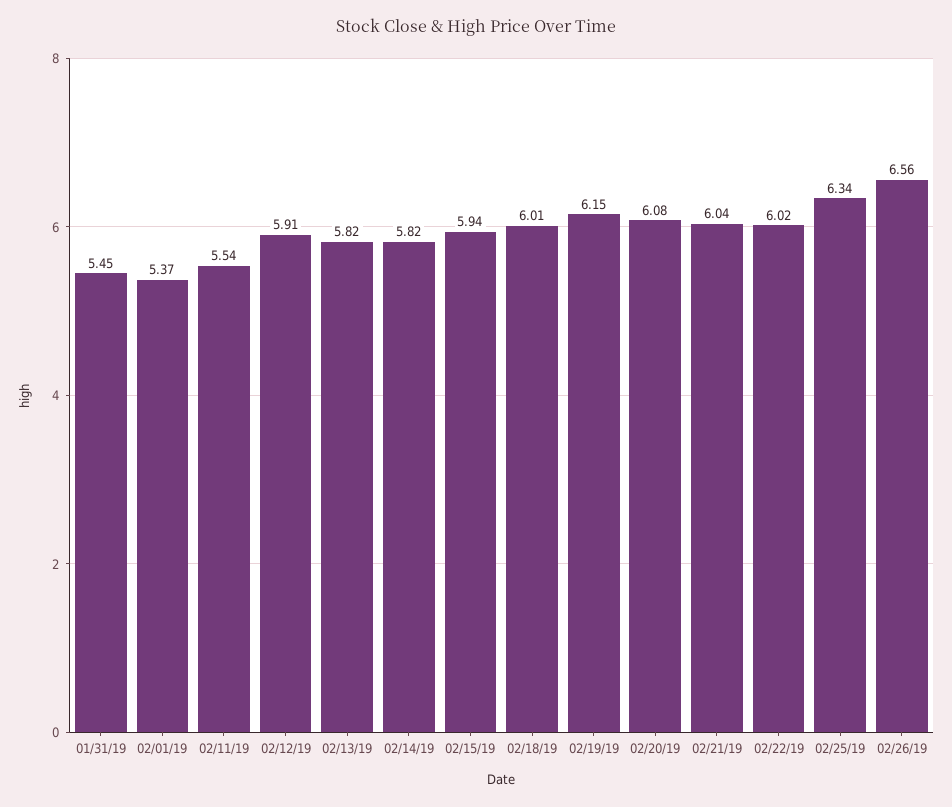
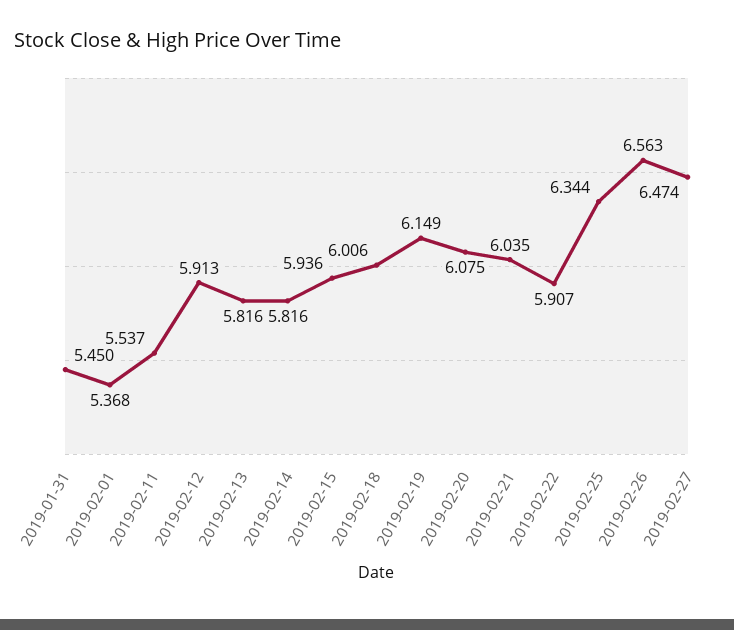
02/22/19: 6.02 -> 5.907
2019-02-27: none -> 6.474

